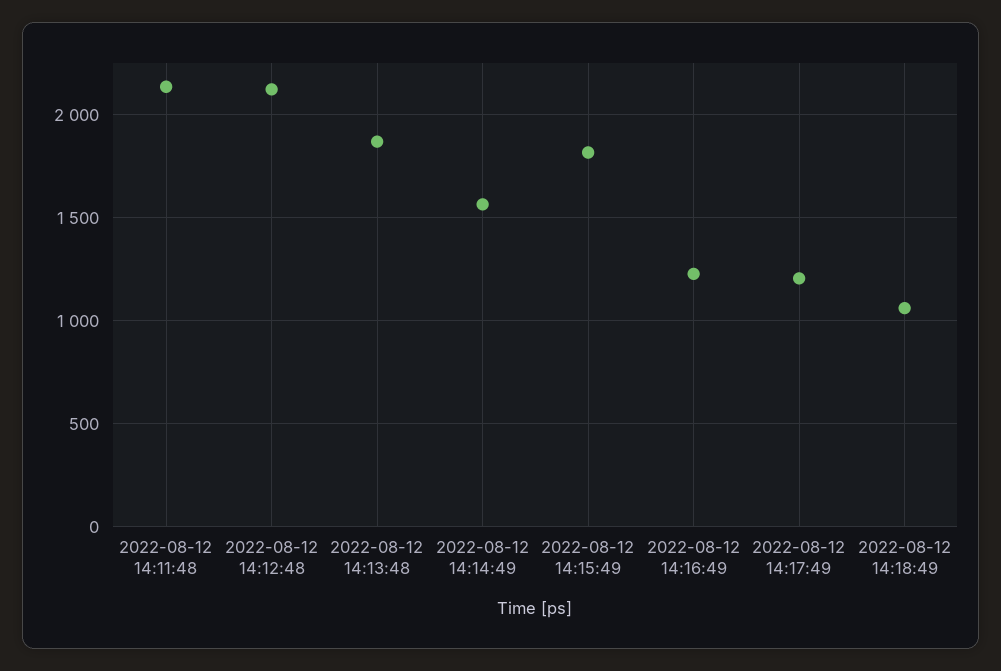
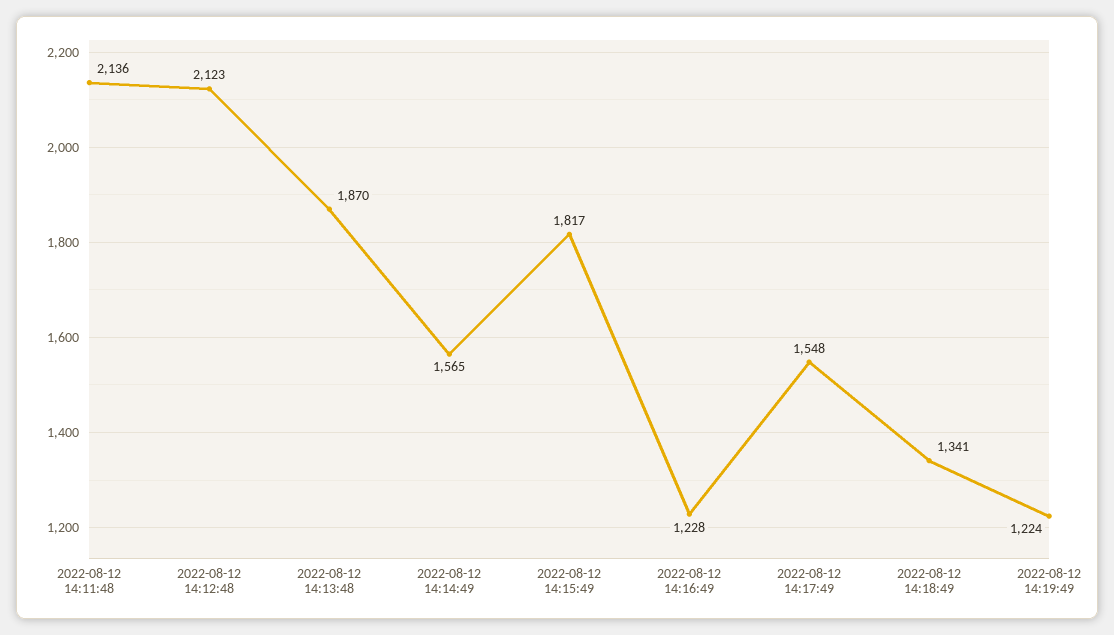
2022-08-12 14:17:49: 1200 -> 1548
2022-08-12 14:18:49: 1050 -> 1341
2022-08-12 14:19:49: none -> 1224

